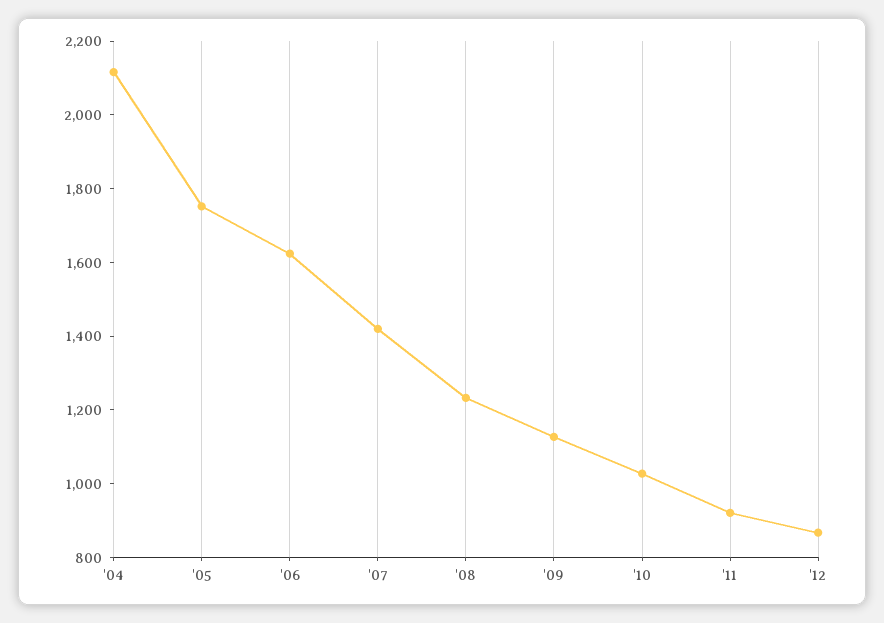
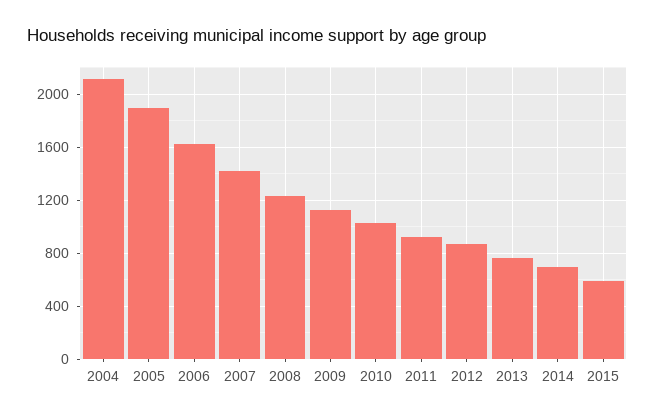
'05: 1750 -> 1900
2013: none -> 750
2014: none -> 700
2015: none -> 600

